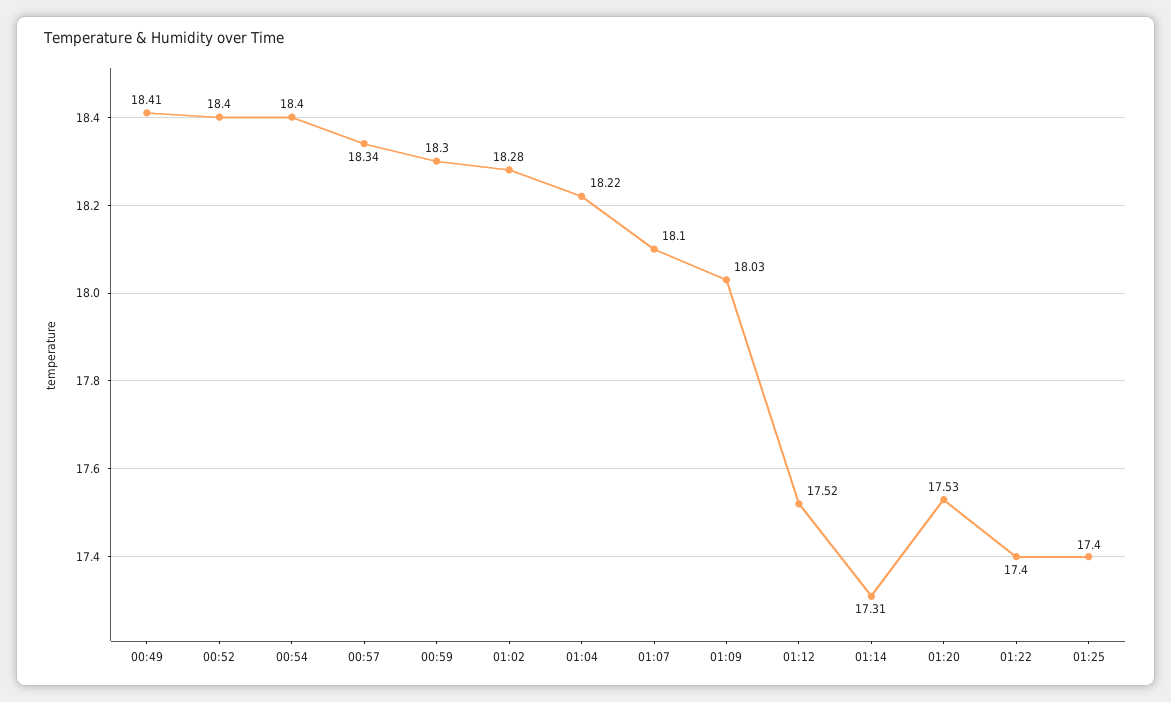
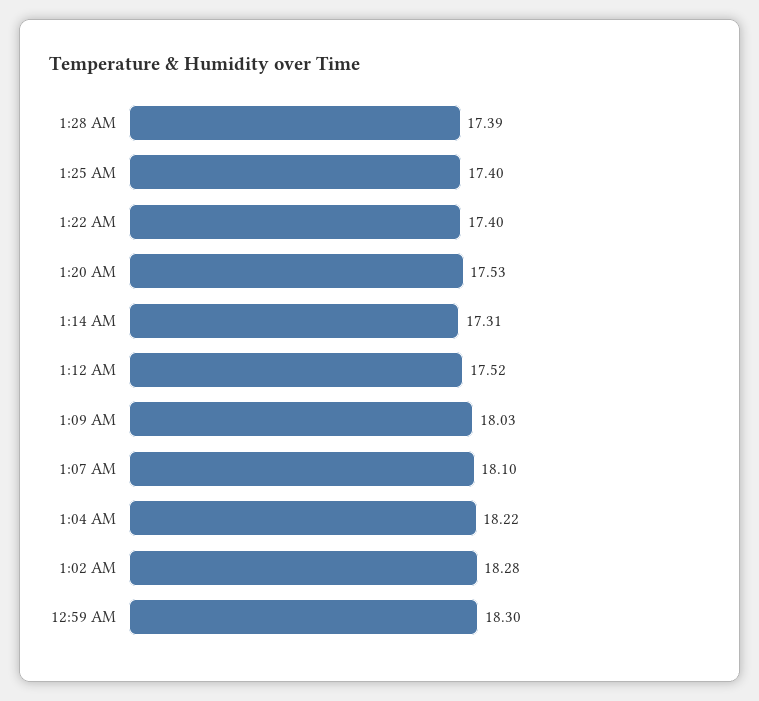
00:49: 18.41 -> none
00:52: 18.4 -> none
00:54: 18.4 -> none
00:57: 18.34 -> none
1:28 AM: none -> 17.39

